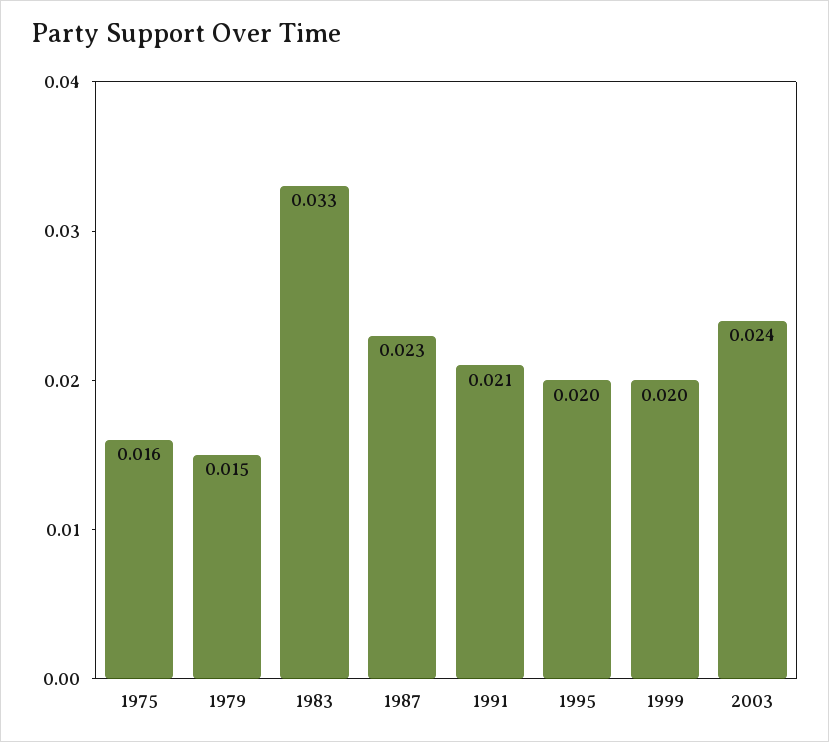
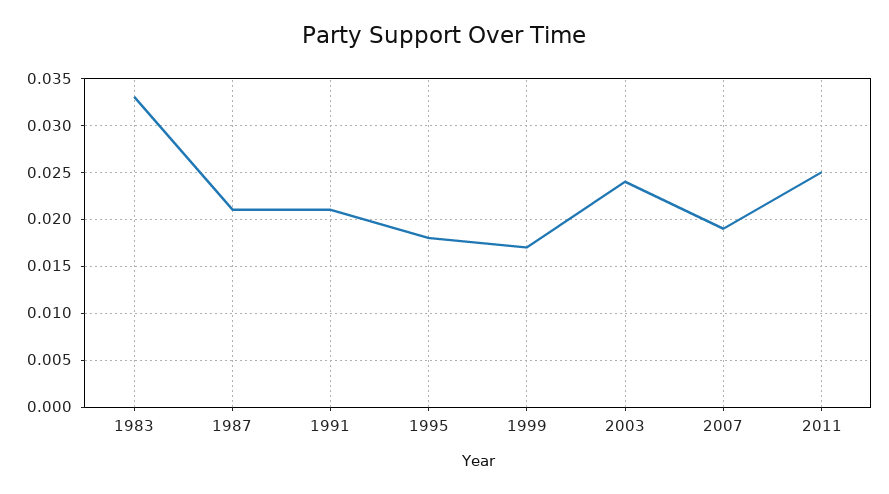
1975: 0.016 -> none
1979: 0.015 -> none
1987: 0.023 -> 0.021
1995: 0.02 -> 0.018
1999: 0.02 -> 0.017
2007: none -> 0.019
2011: none -> 0.025

